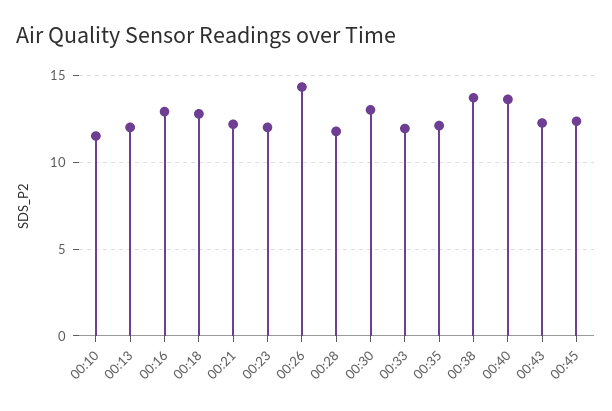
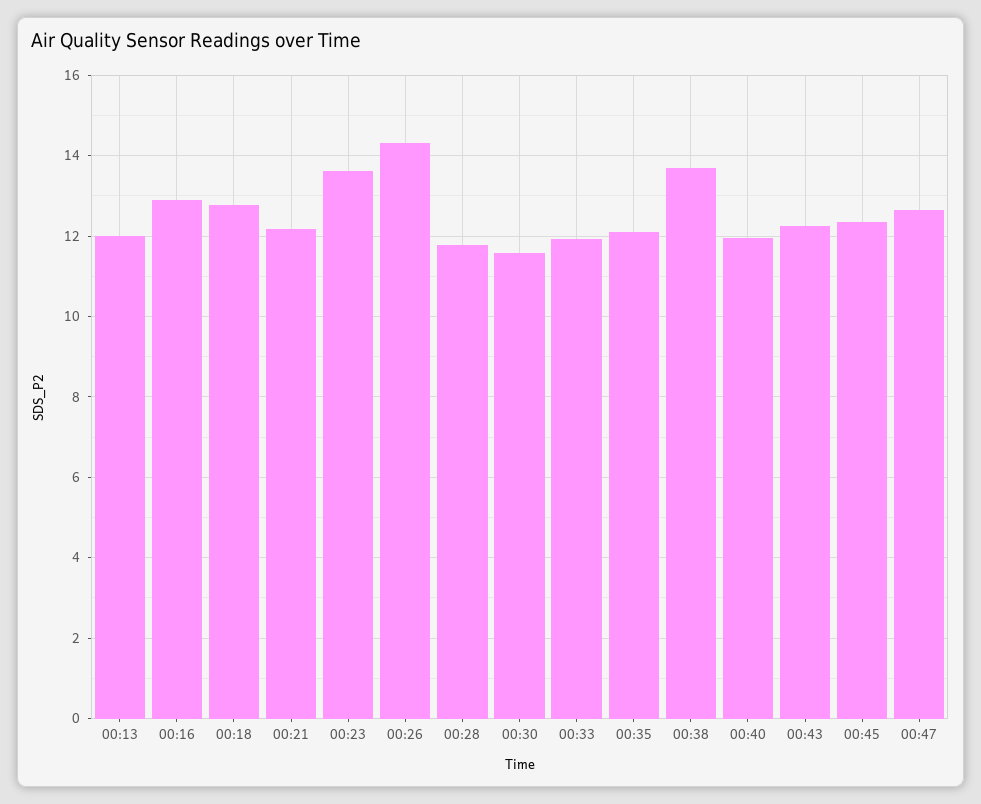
00:10: 11.5 -> none
00:23: 12 -> 13.6
00:30: 13 -> 11.6
00:40: 13.5 -> 12
00:47: none -> 12.6

